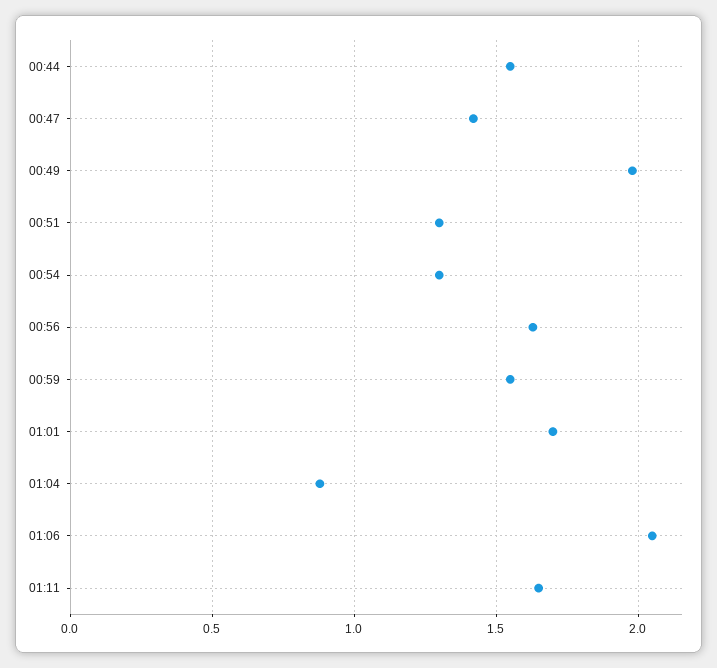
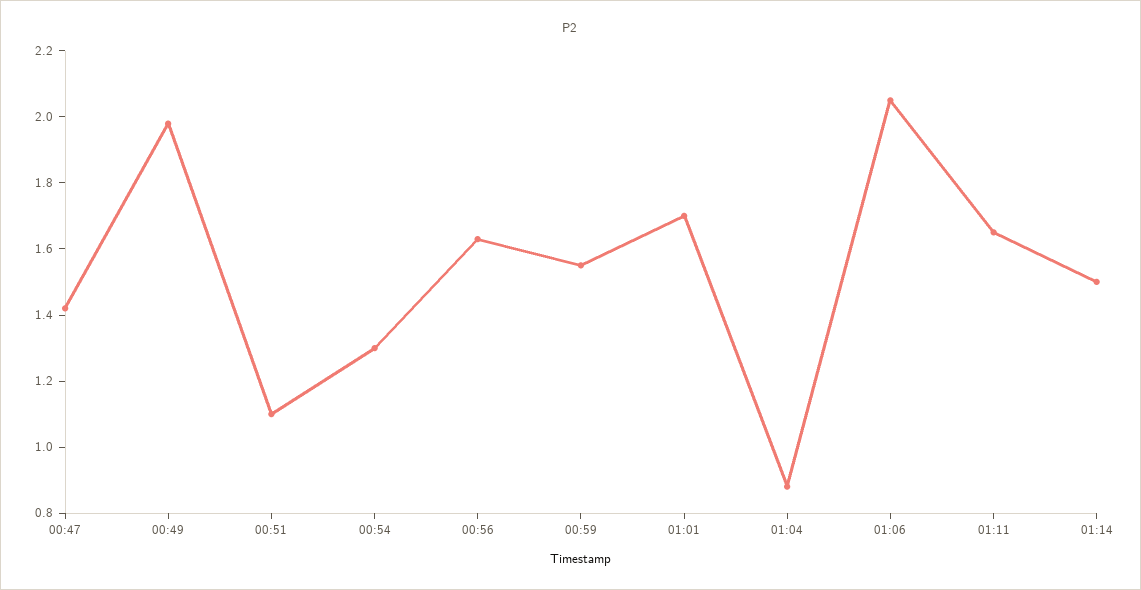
00:44: 1.55 -> none
00:51: 1.3 -> 1.1
01:14: none -> 1.5

